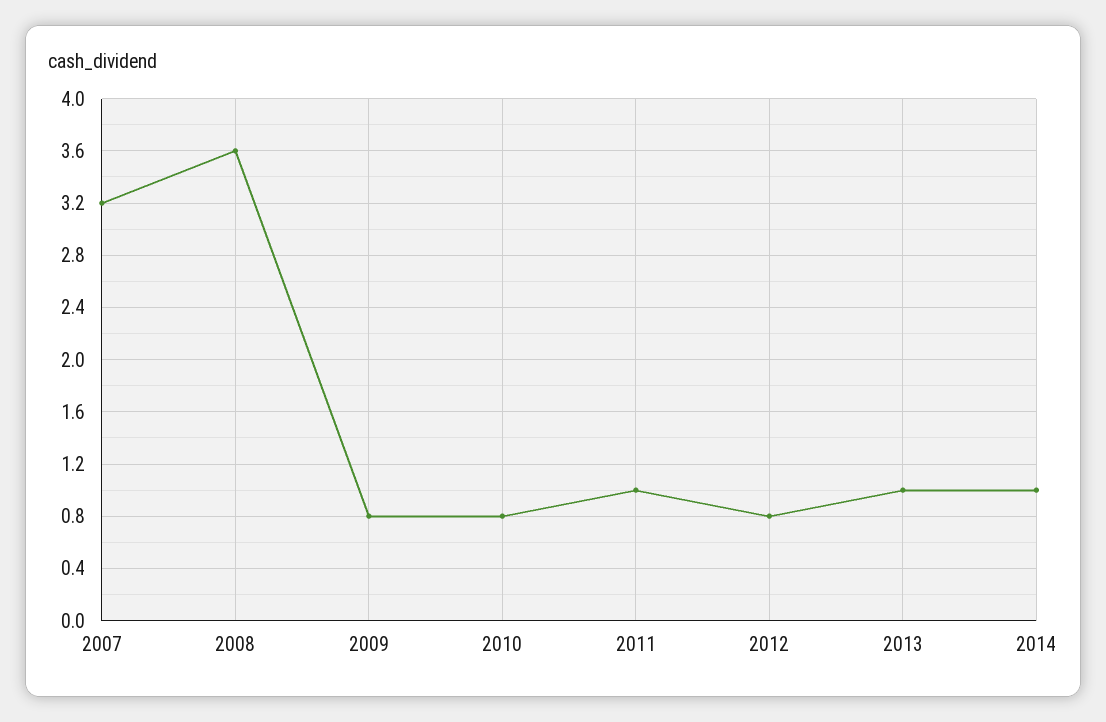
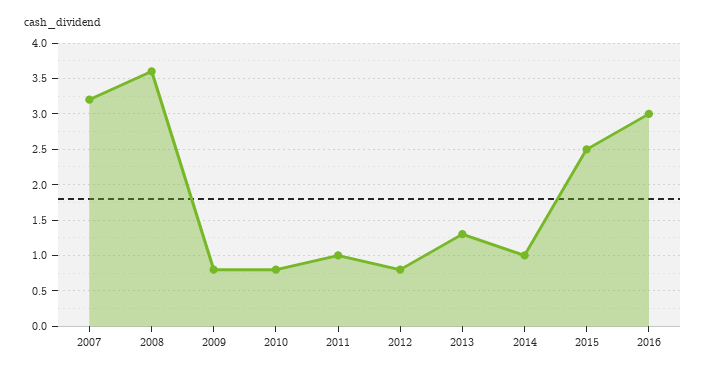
2013: 1 -> 1.3
2015: none -> 2.5
2016: none -> 3

